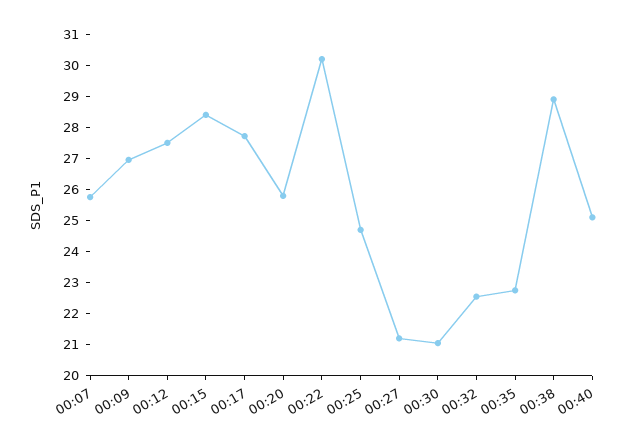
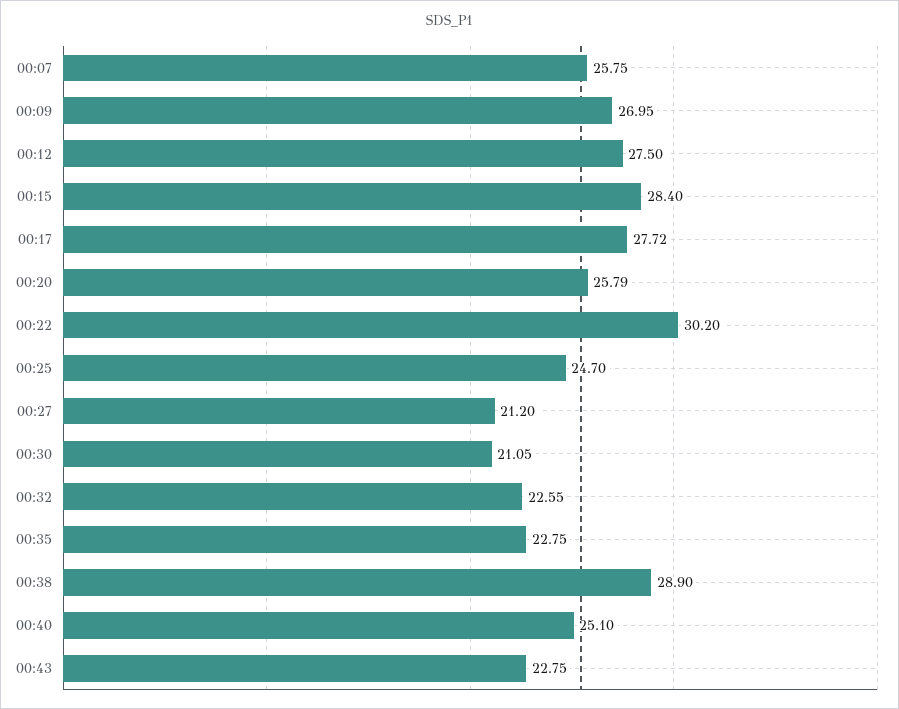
00:43: none -> 22.75

